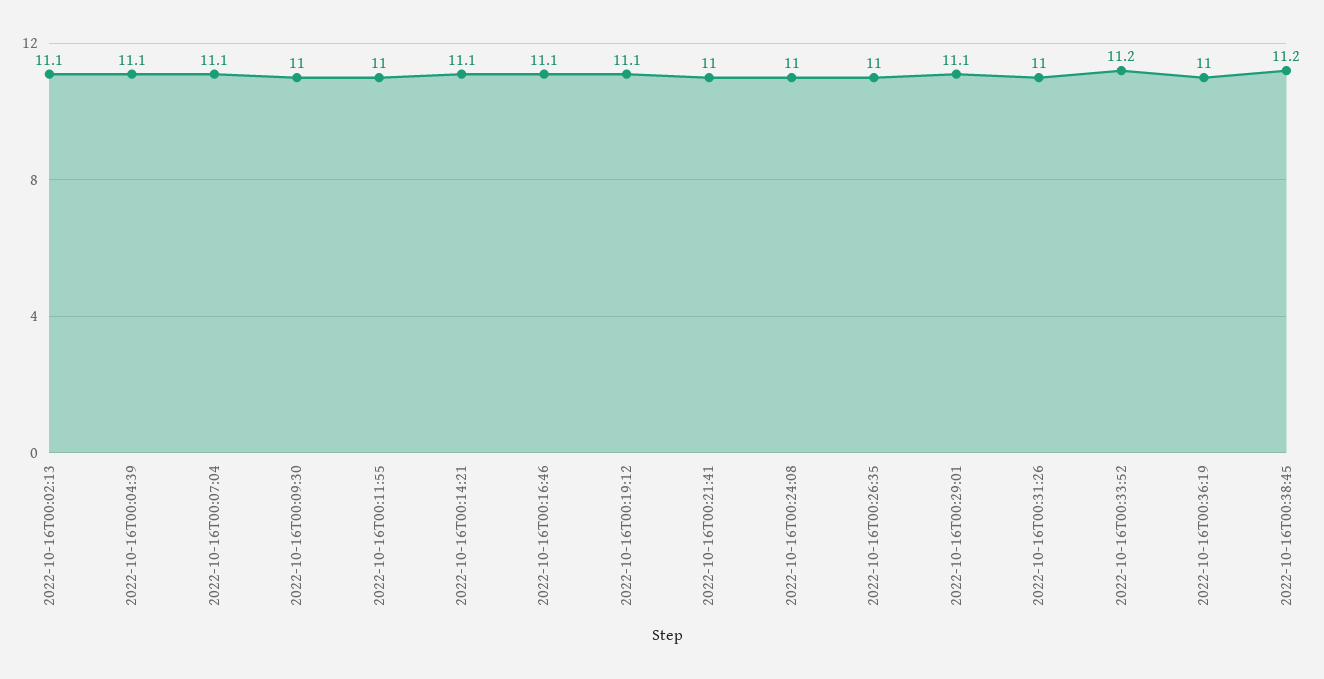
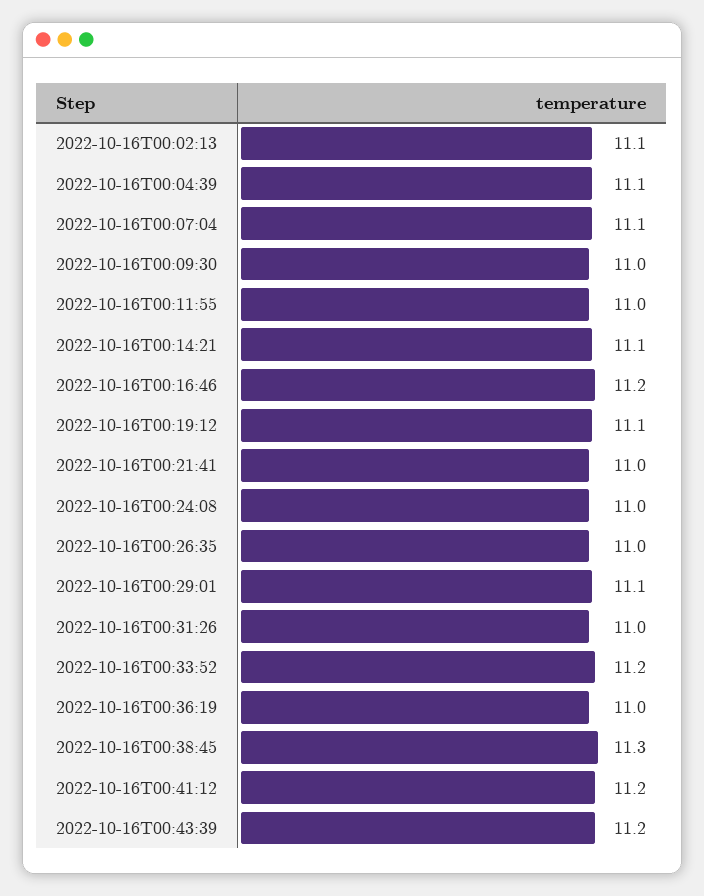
2022-10-16T00:16:46: 11.1 -> 11.2
2022-10-16T00:38:45: 11.2 -> 11.3
2022-10-16T00:41:12: none -> 11.2
2022-10-16T00:43:39: none -> 11.2

